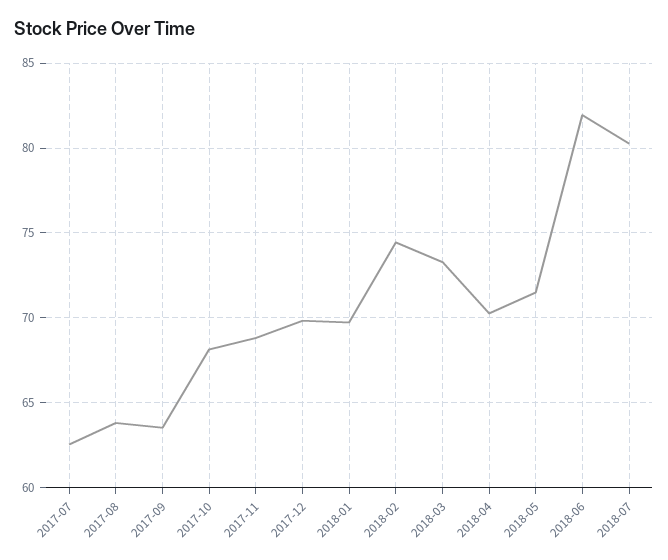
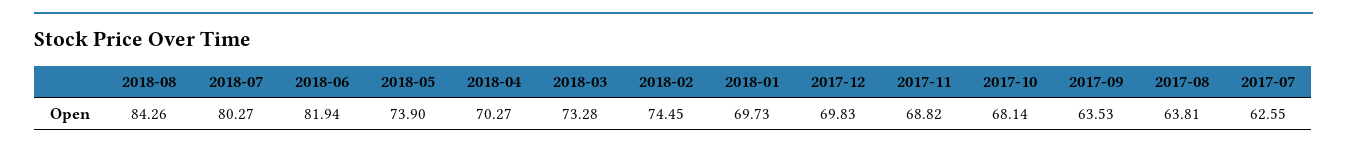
2018-05: 71.5 -> 73.9
2018-08: none -> 84.26

